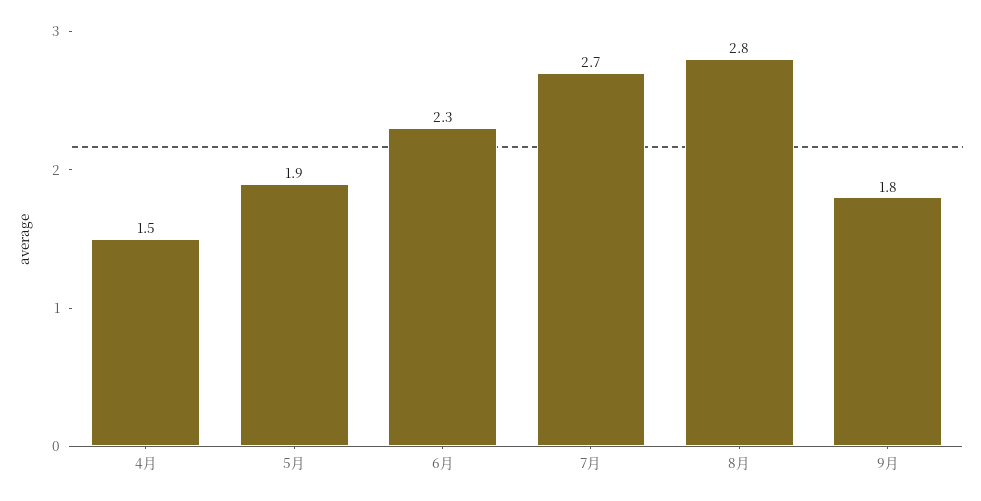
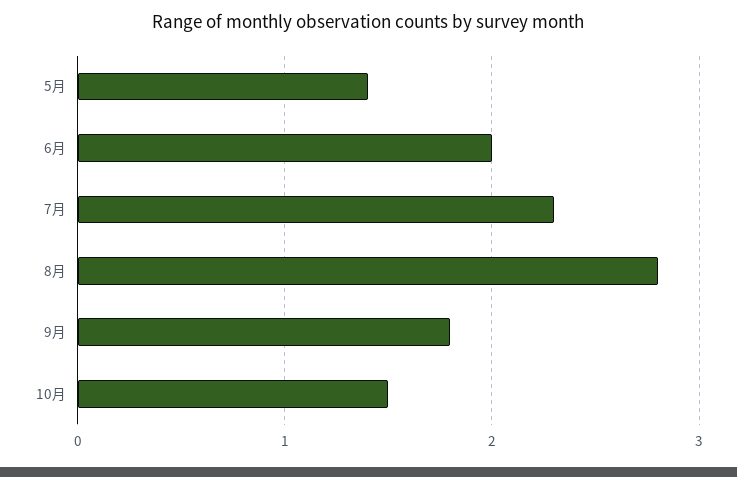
4月: 1.5 -> none
5月: 1.9 -> 1.4
6月: 2.3 -> 2
7月: 2.7 -> 2.3
10月: none -> 1.5

